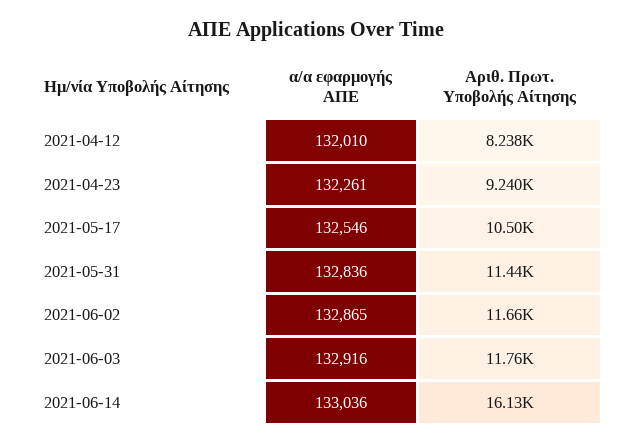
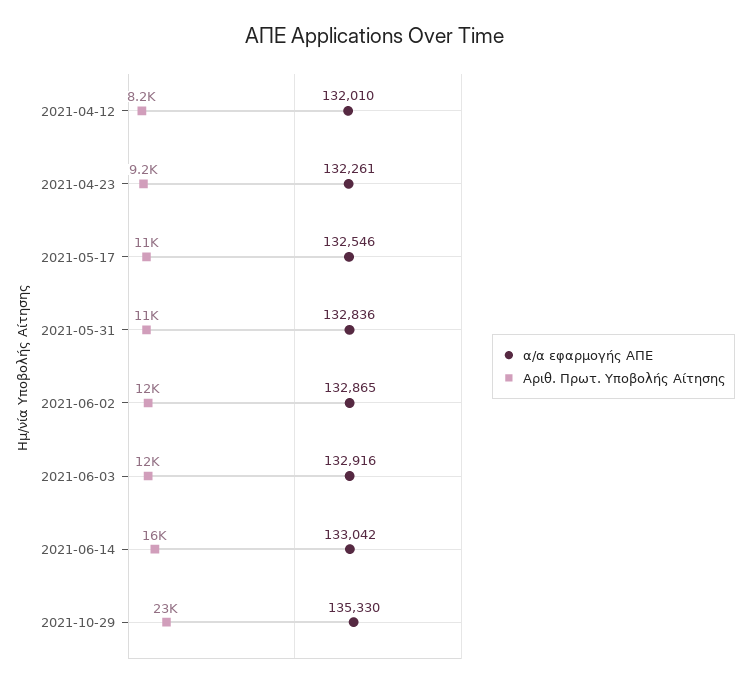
α/α εφαρμογής ΑΠΕ, 2021-06-14: 133036 -> 133042
α/α εφαρμογής ΑΠΕ, 2021-10-29: none -> 135330
Αριθ. Πρωτ. Υποβολής Αίτησης, 2021-10-29: none -> 23000

